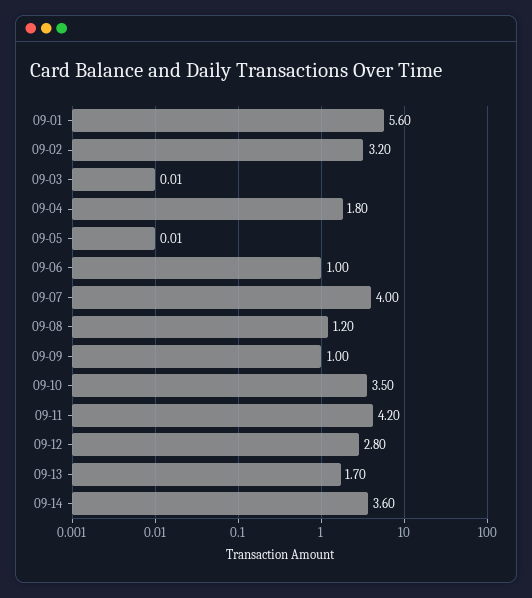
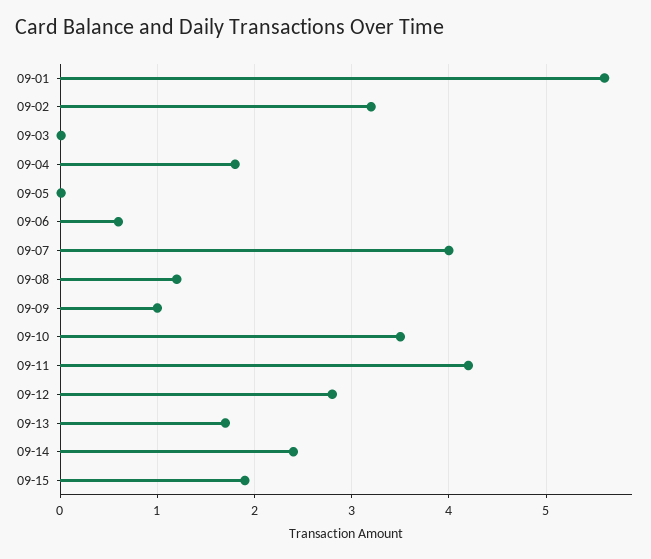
09-06: 1 -> 0.6
09-14: 3.6 -> 2.4
09-15: none -> 1.9

